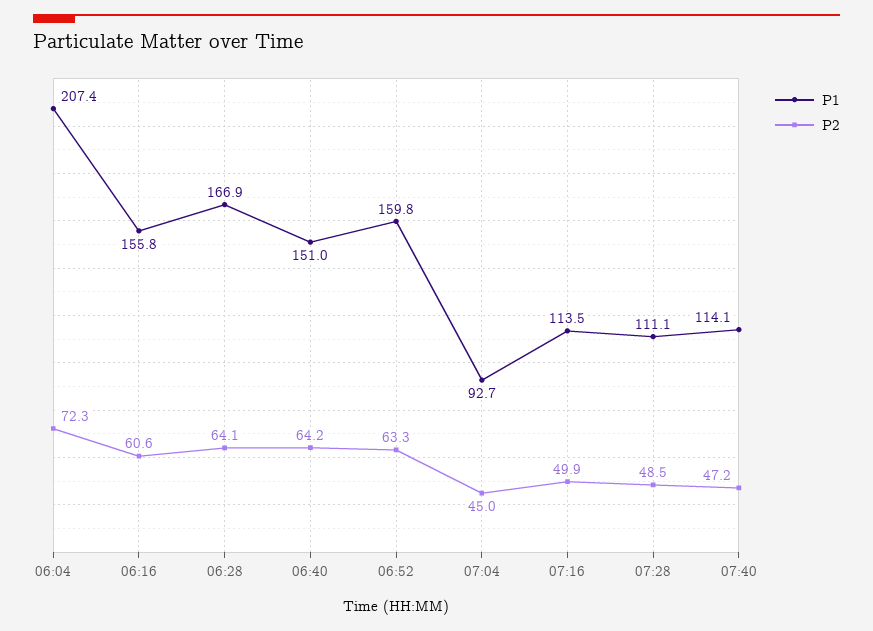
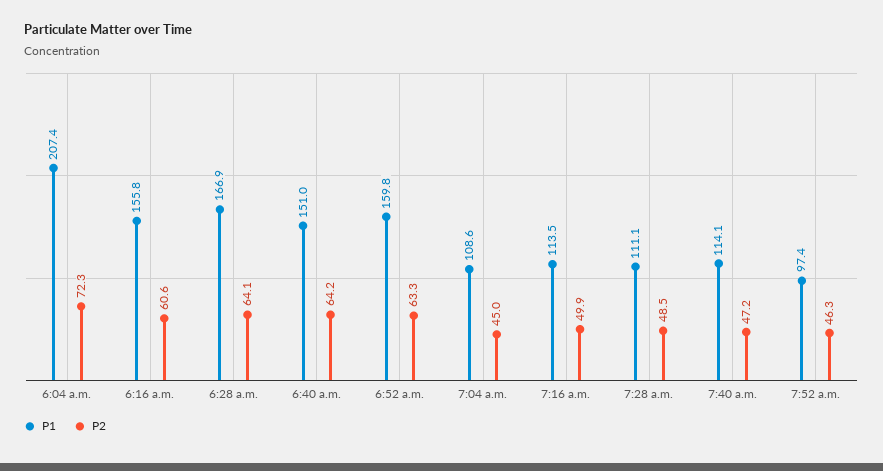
P1, 07:04: 92.7 -> 108.6
P1, 7:52 a.m.: none -> 97.4
P2, 7:52 a.m.: none -> 46.3

